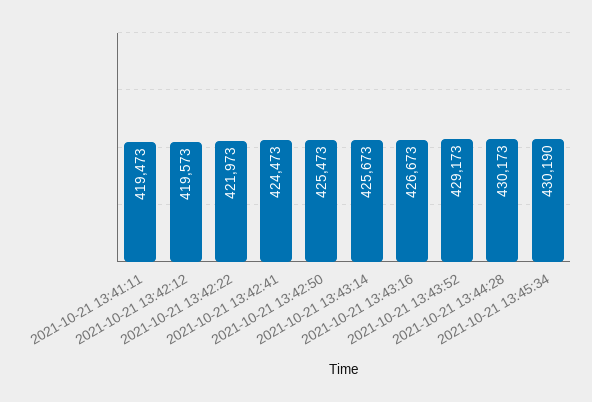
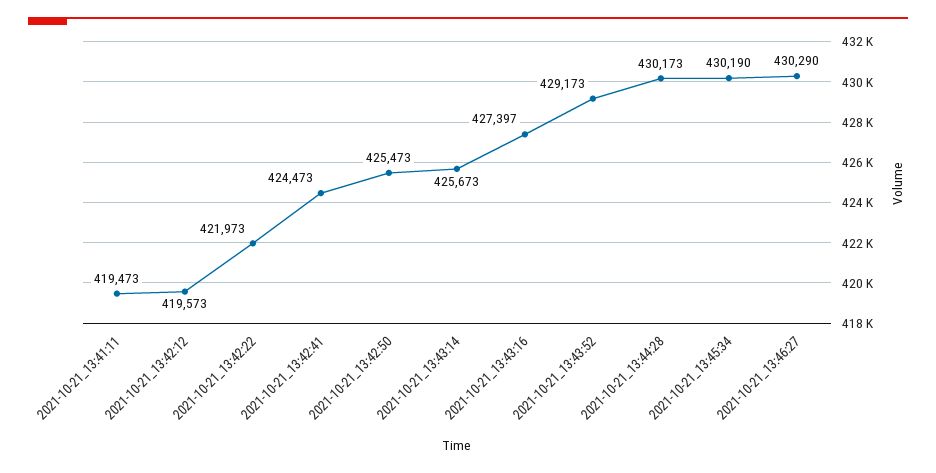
2021-10-21 13:43:16: 426673 -> 427397
2021-10-21_13:46:27: none -> 430290

